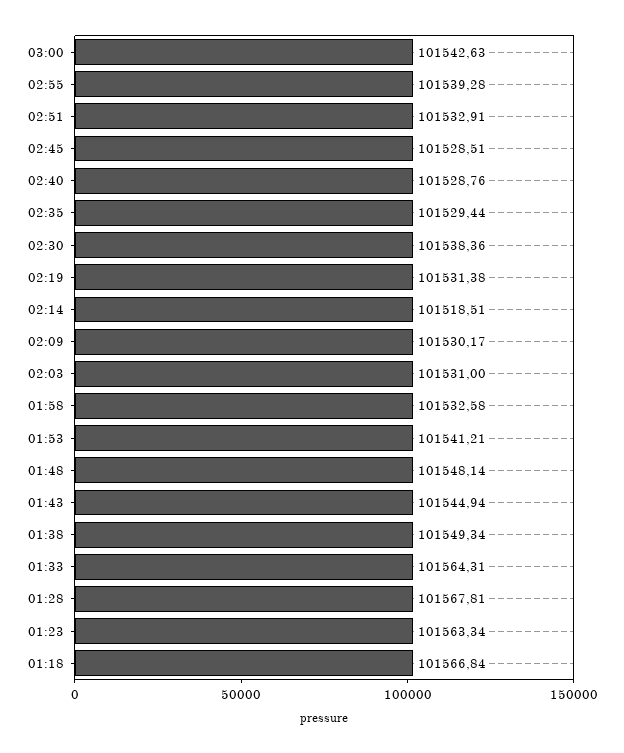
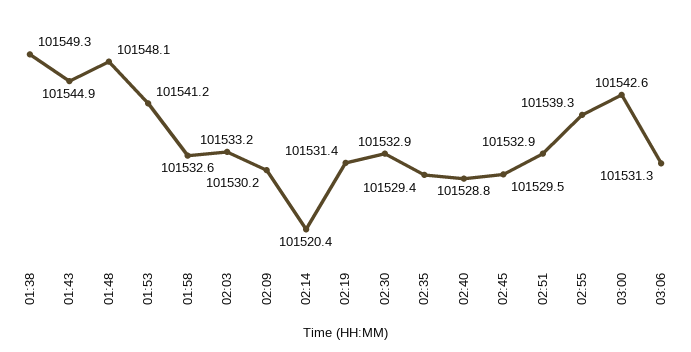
02:45: 101528.51 -> 101529.5
02:30: 101538.36 -> 101532.9
02:14: 101518.51 -> 101520.4
02:03: 101531 -> 101533.2
01:33: 101564.31 -> none
01:28: 101567.81 -> none
01:23: 101563.34 -> none
01:18: 101566.84 -> none
03:06: none -> 101531.3

